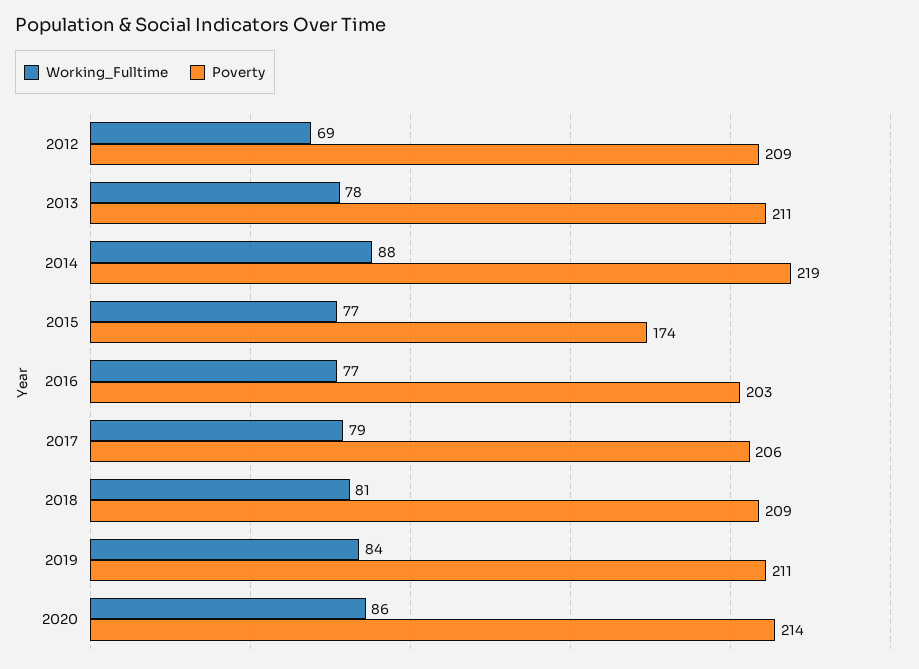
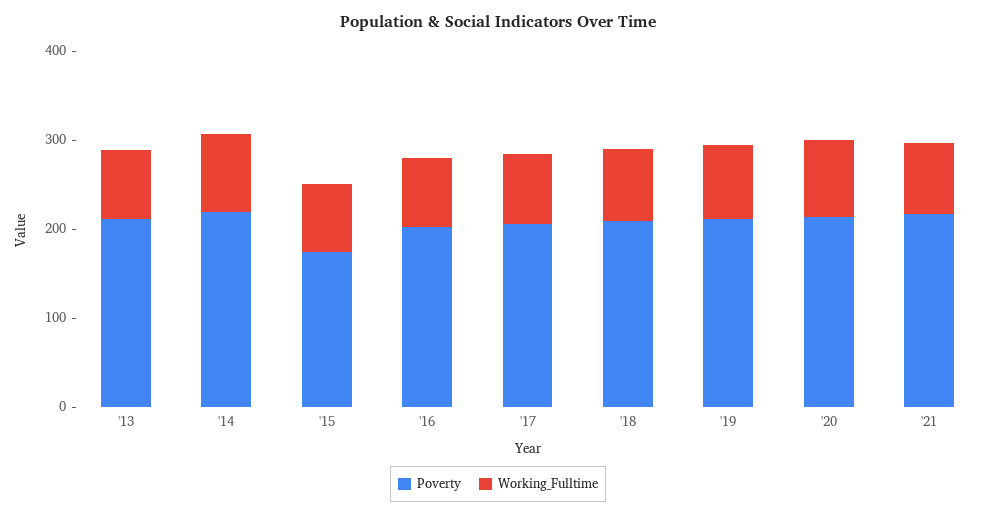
Working_Fulltime, 2012: 69 -> none
Poverty, 2012: 209 -> none
Poverty, '21: none -> 220
Working_Fulltime, '21: none -> 80

